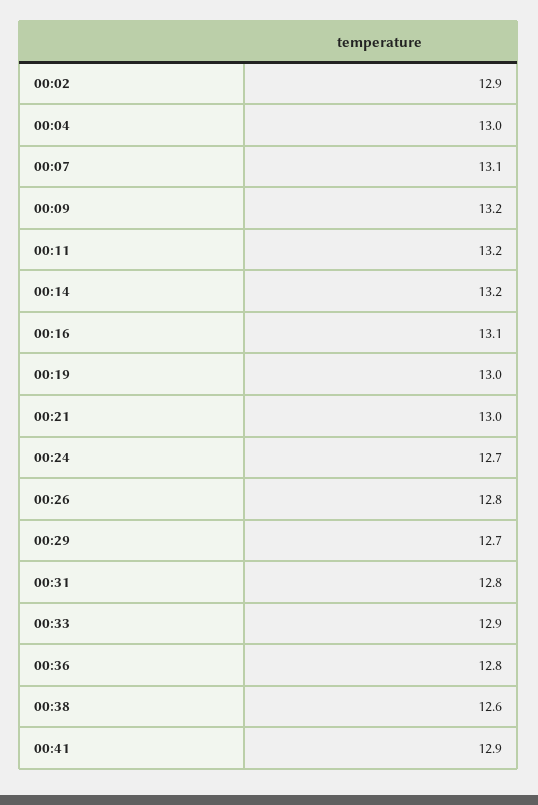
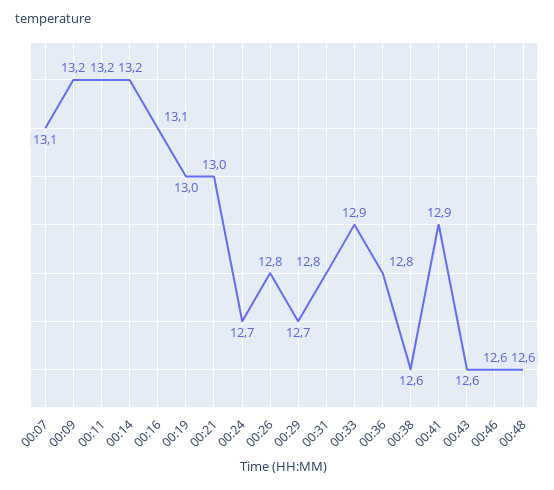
00:02: 12.9 -> none
00:04: 13 -> none
00:43: none -> 12.6
00:46: none -> 12.6
00:48: none -> 12.6

